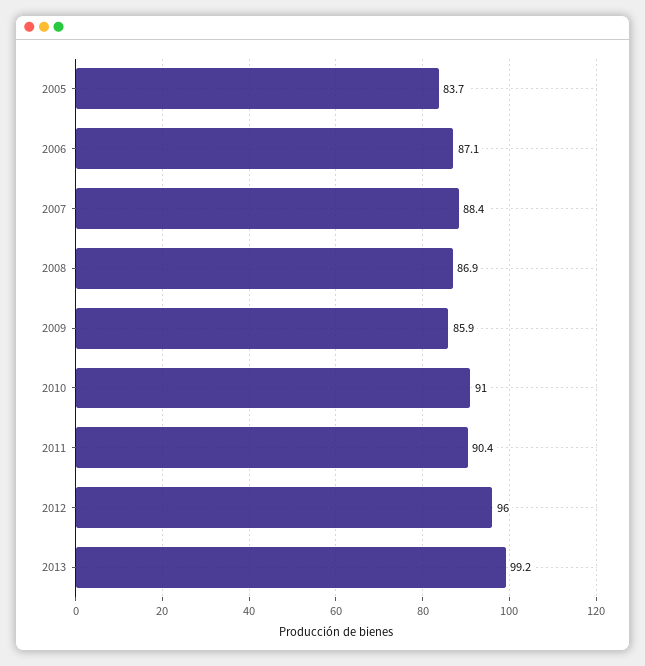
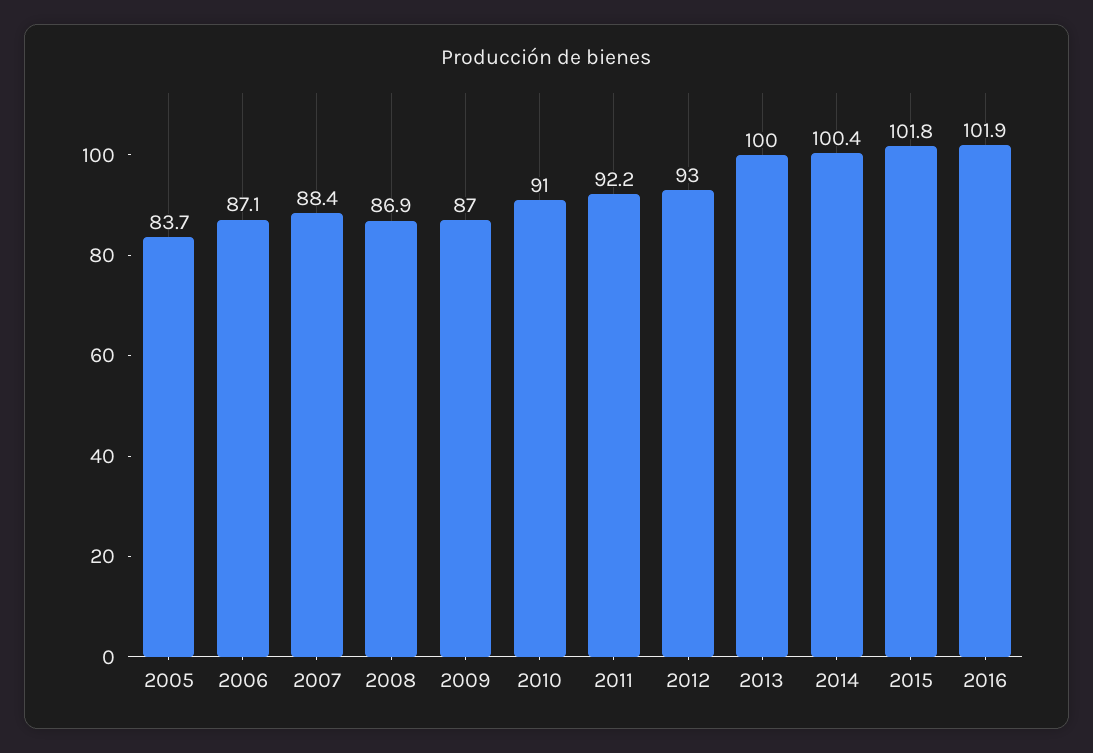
2009: 85.9 -> 87
2011: 90.4 -> 92.2
2012: 96 -> 93
2013: 99.2 -> 100
2014: none -> 100.4
2015: none -> 101.8
2016: none -> 101.9

